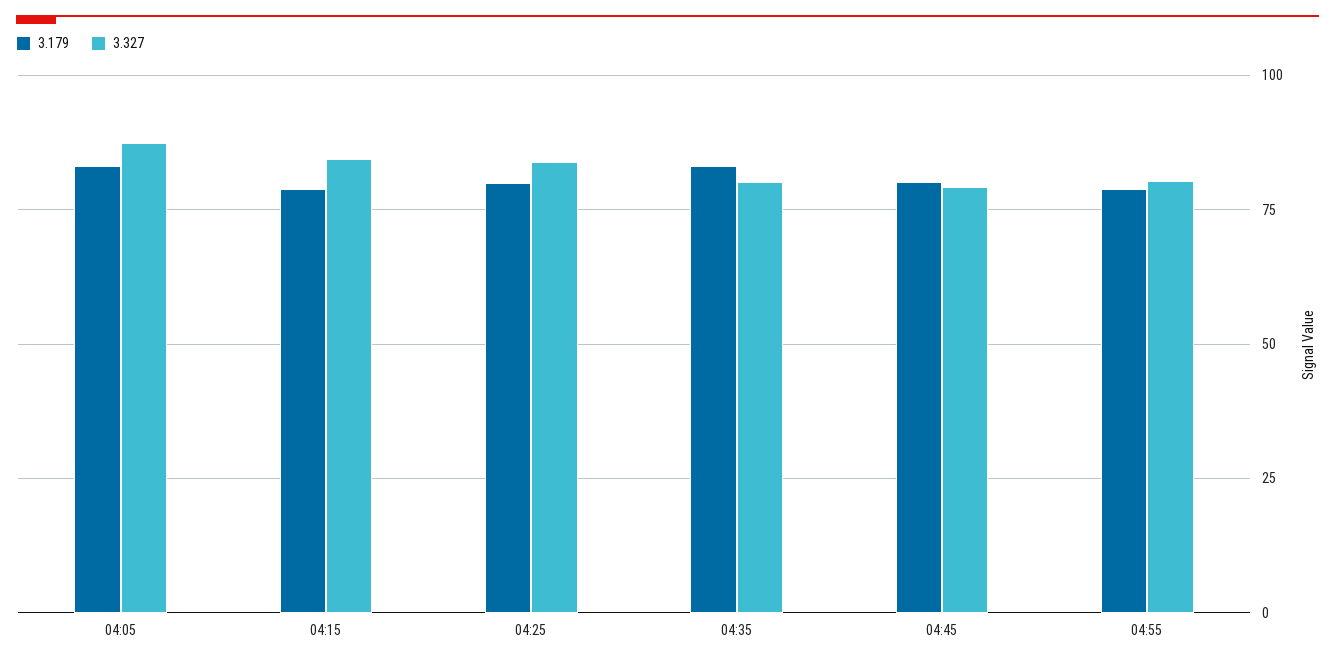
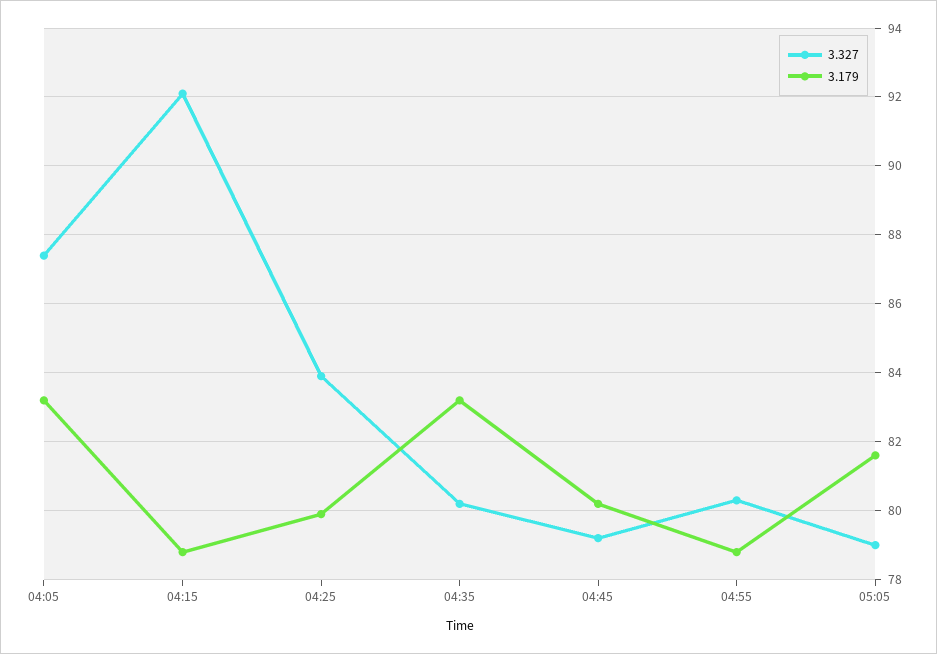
3.327, 04:15: 85 -> 92
3.327, 05:05: none -> 79
3.179, 05:05: none -> 81.5

